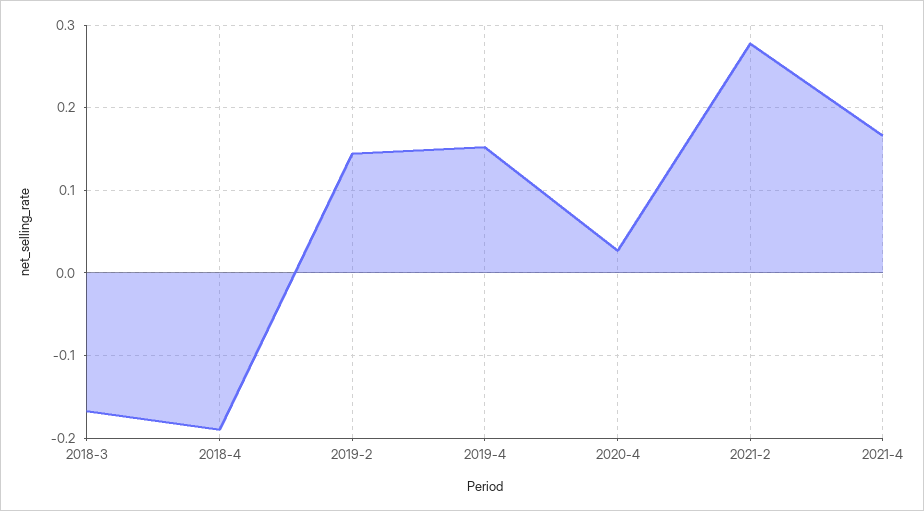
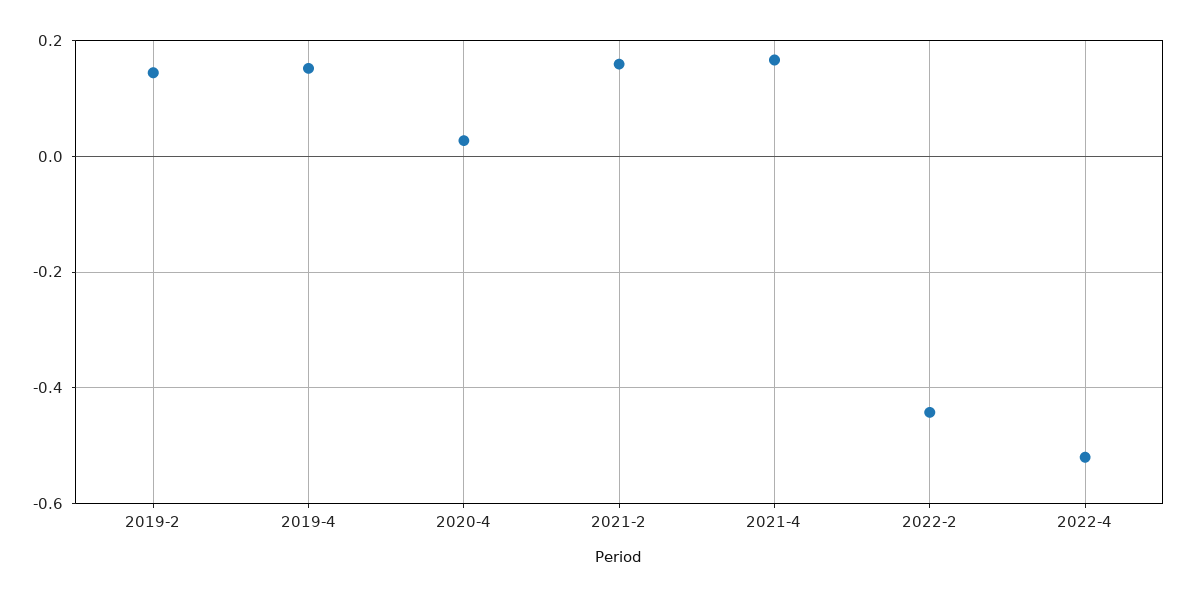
2018-3: -0.17 -> none
2018-4: -0.19 -> none
2021-2: 0.28 -> 0.16
2022-2: none -> -0.44
2022-4: none -> -0.52

